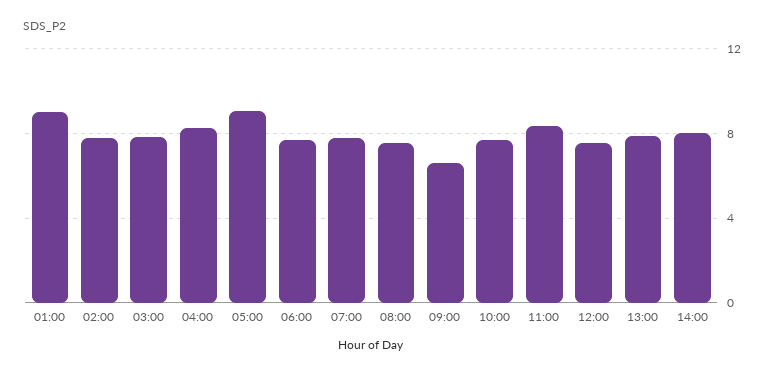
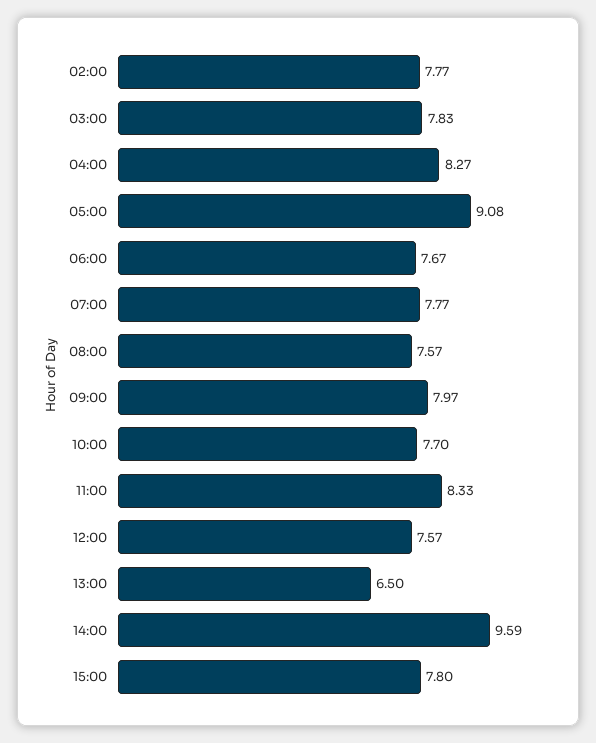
01:00: 9 -> none
09:00: 6.5 -> 7.97
13:00: 8 -> 6.5
14:00: 8 -> 9.59
15:00: none -> 7.8

